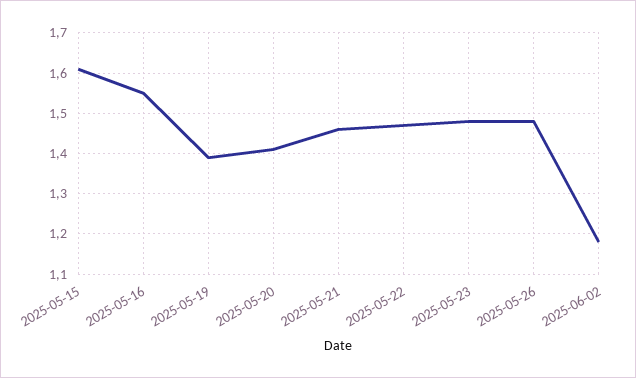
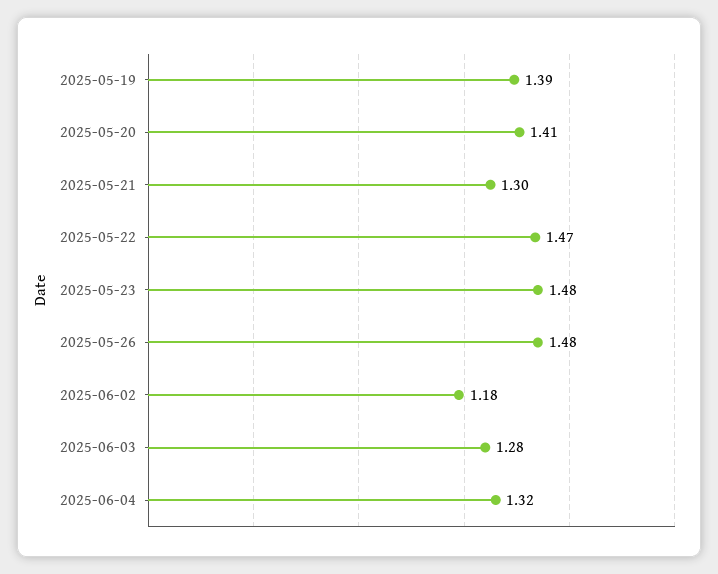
2025-05-15: 1.6 -> none
2025-05-16: 1.55 -> none
2025-05-21: 1.45 -> 1.3
2025-06-03: none -> 1.28
2025-06-04: none -> 1.32

